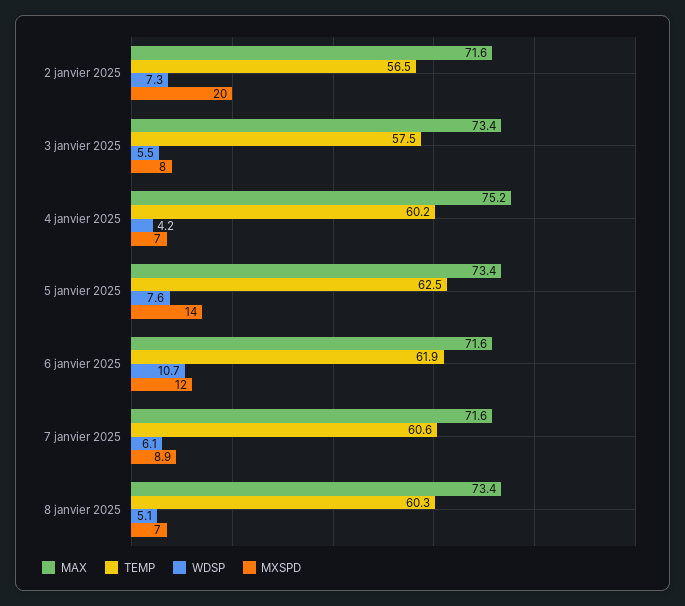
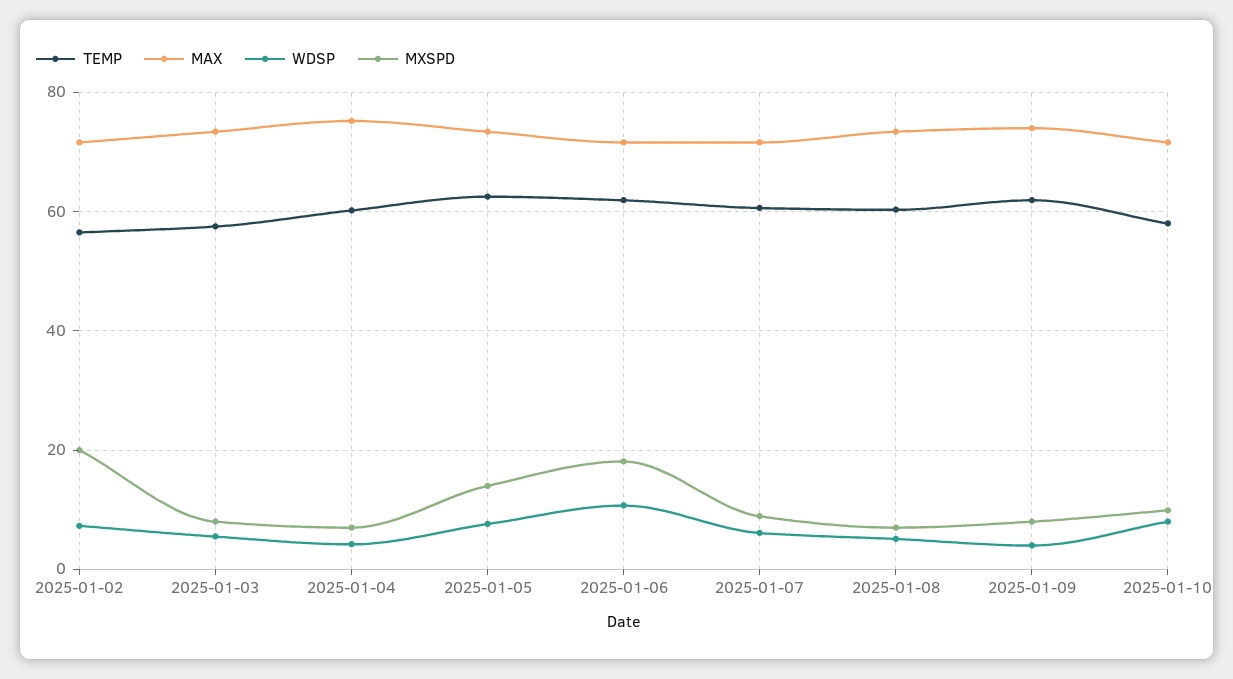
MXSPD, 6 janvier 2025: 12 -> 18
TEMP, 2025-01-09: none -> 62
MAX, 2025-01-09: none -> 74
WDSP, 2025-01-09: none -> 4
MXSPD, 2025-01-09: none -> 8
TEMP, 2025-01-10: none -> 58
MAX, 2025-01-10: none -> 72
WDSP, 2025-01-10: none -> 8
MXSPD, 2025-01-10: none -> 10

